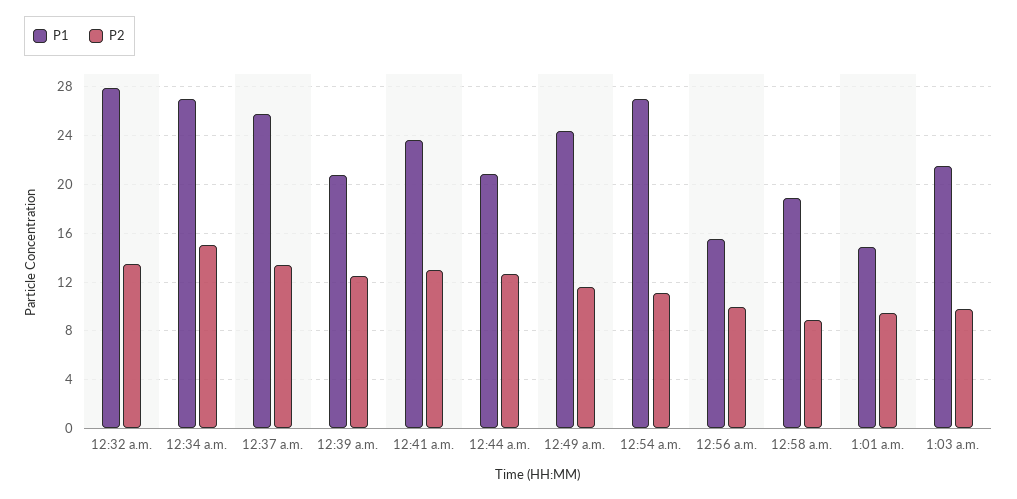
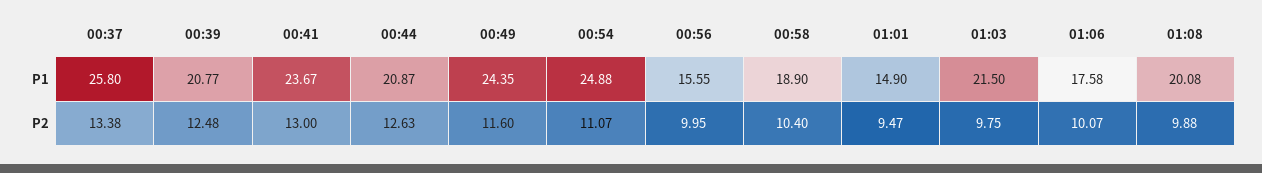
P1, 12:32 a.m.: 28 -> none
P2, 12:32 a.m.: 13.5 -> none
P1, 12:34 a.m.: 27 -> none
P2, 12:34 a.m.: 15 -> none
P1, 12:54 a.m.: 27 -> 24.88
P2, 12:58 a.m.: 9 -> 10.4
P1, 01:06: none -> 17.58
P1, 01:08: none -> 20.08
P2, 01:06: none -> 10.07
P2, 01:08: none -> 9.88

